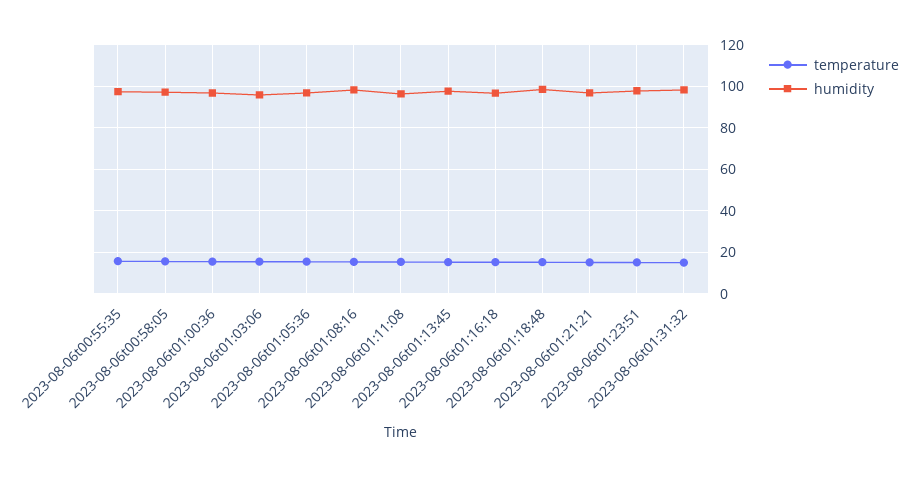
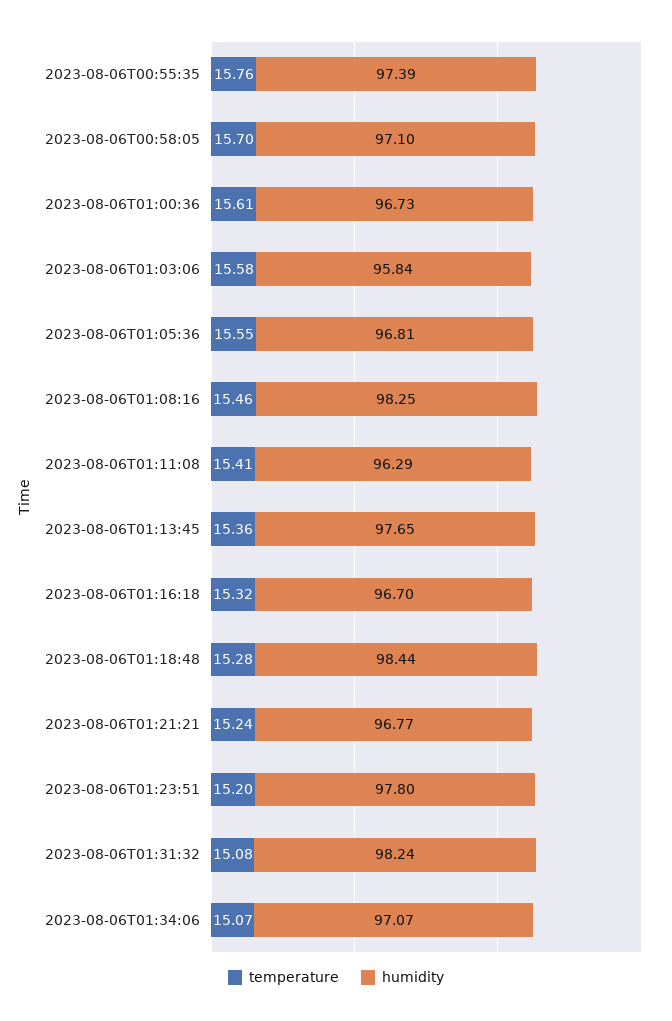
temperature, 2023-08-06T01:34:06: none -> 15.07
humidity, 2023-08-06T01:34:06: none -> 97.07

